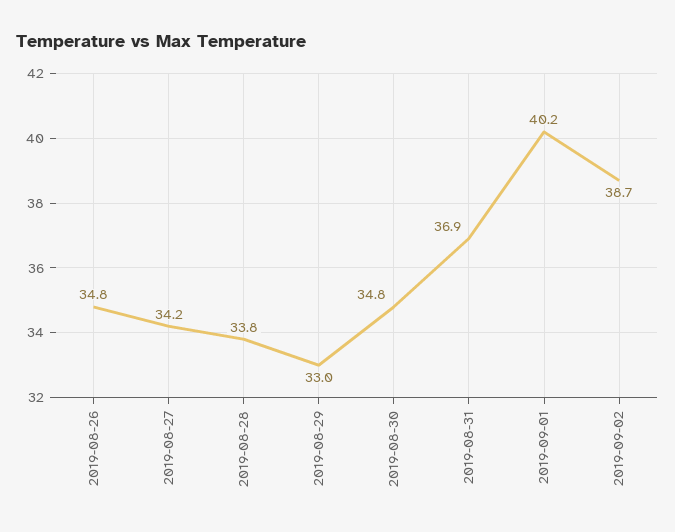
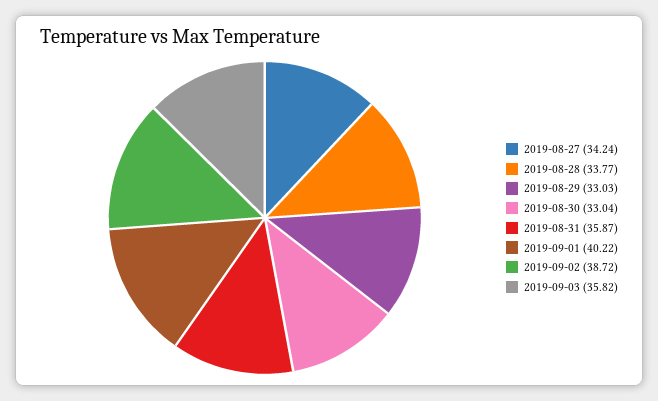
2019-08-26: 34.8 -> none
2019-08-30: 34.8 -> 33.04
2019-08-31: 36.9 -> 35.87
2019-09-03: none -> 35.82

